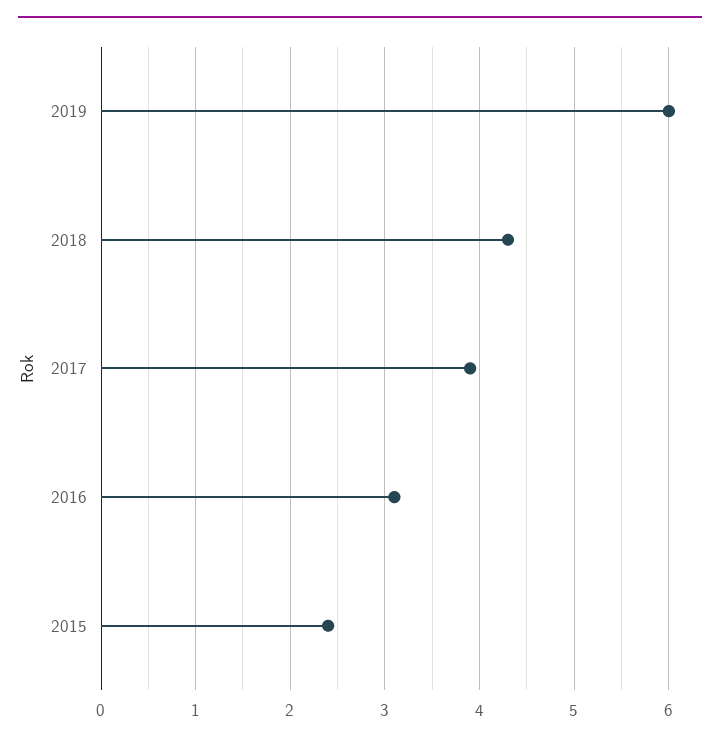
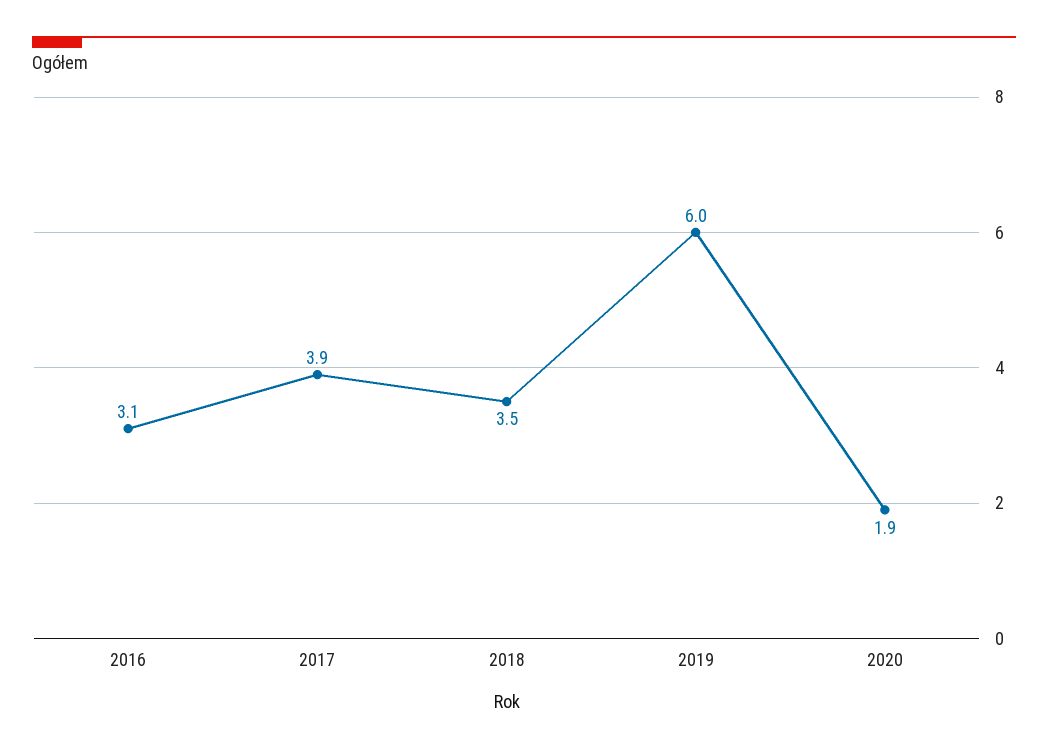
2018: 4.3 -> 3.5
2015: 2.4 -> none
2020: none -> 1.9

